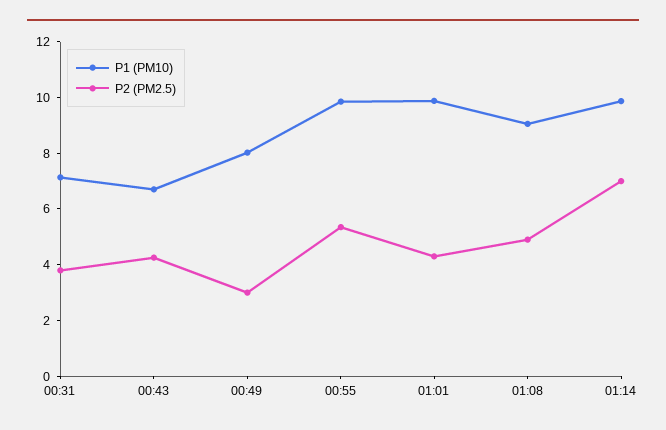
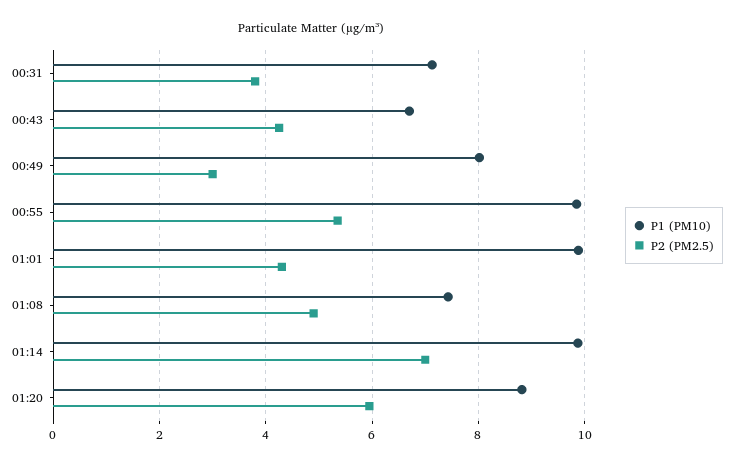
P1 (PM10), 01:08: 9 -> 7.4
P1 (PM10), 01:20: none -> 8.8
P2 (PM2.5), 01:20: none -> 6

